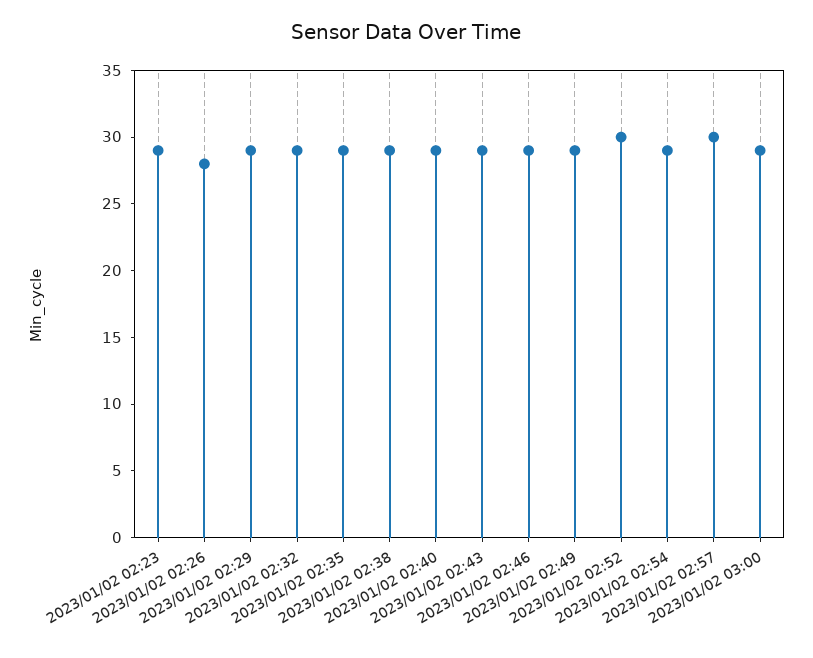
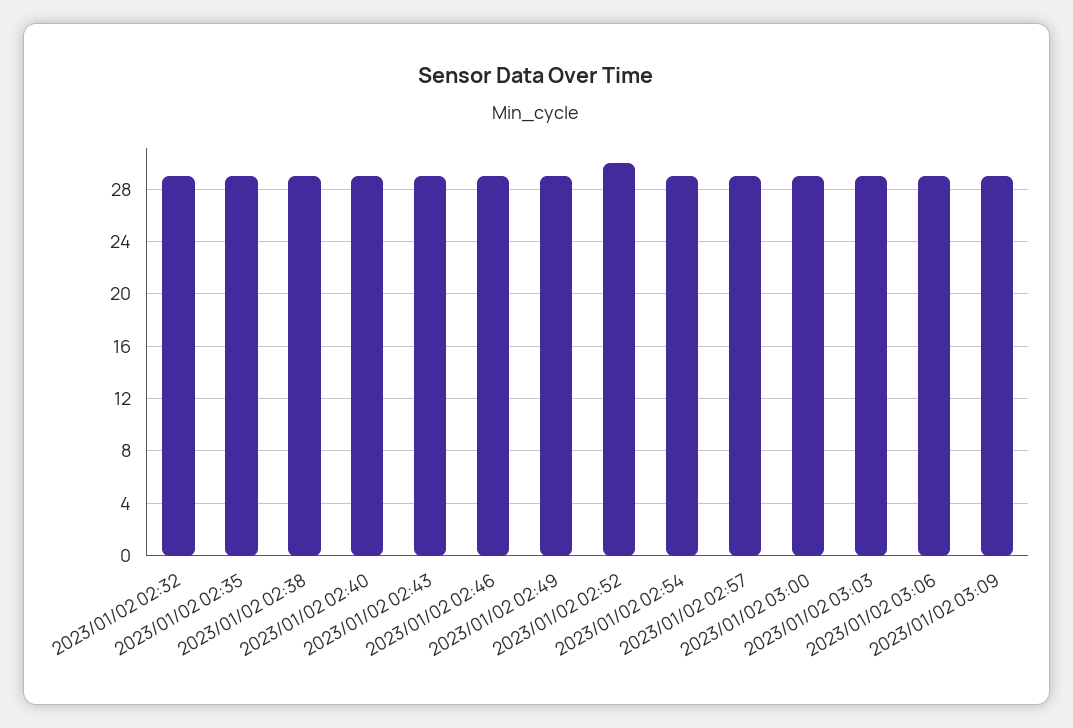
2023/01/02 02:23: 29 -> none
2023/01/02 02:26: 28 -> none
2023/01/02 02:29: 29 -> none
2023/01/02 02:57: 30 -> 29
2023/01/02 03:03: none -> 29
2023/01/02 03:06: none -> 29
2023/01/02 03:09: none -> 29

